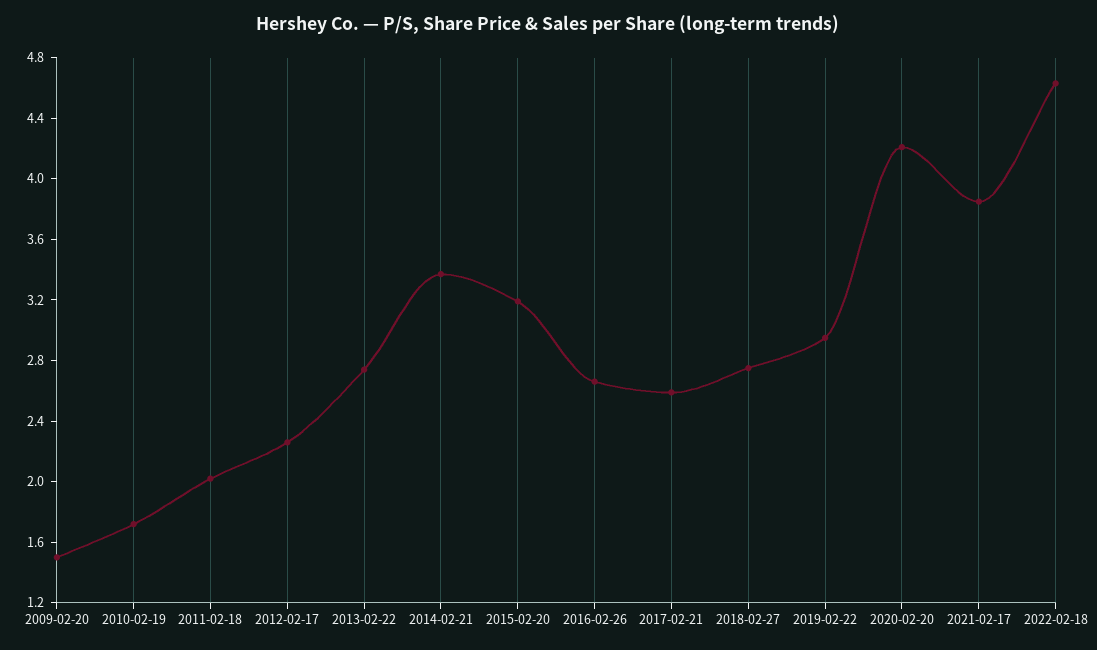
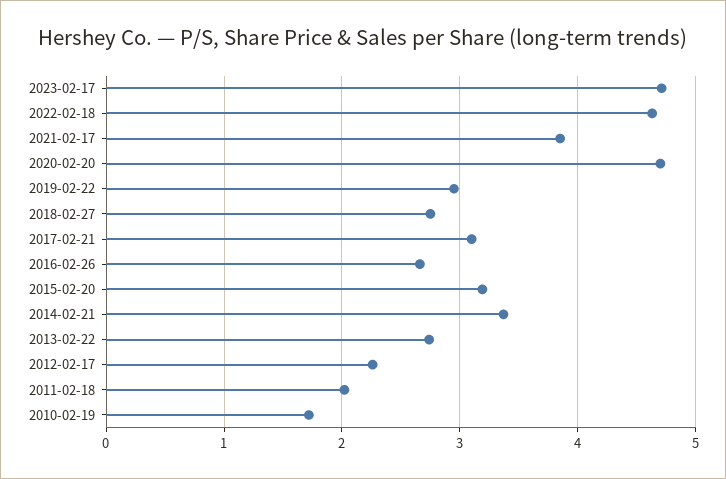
2009-02-20: 1.5 -> none
2017-02-21: 2.6 -> 3.1
2020-02-20: 4.2 -> 4.7
2023-02-17: none -> 4.7

